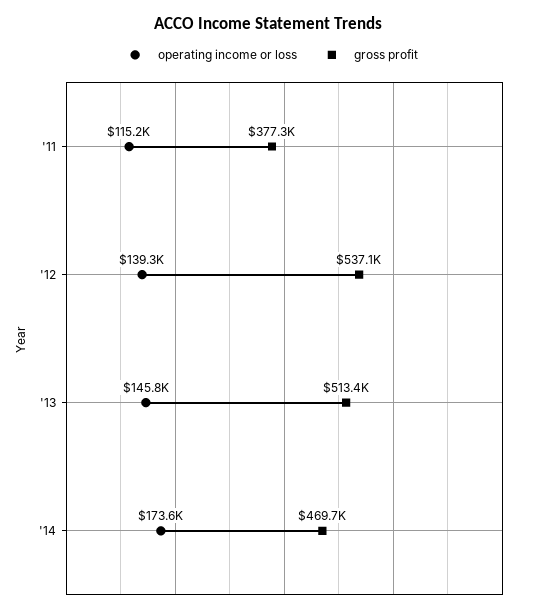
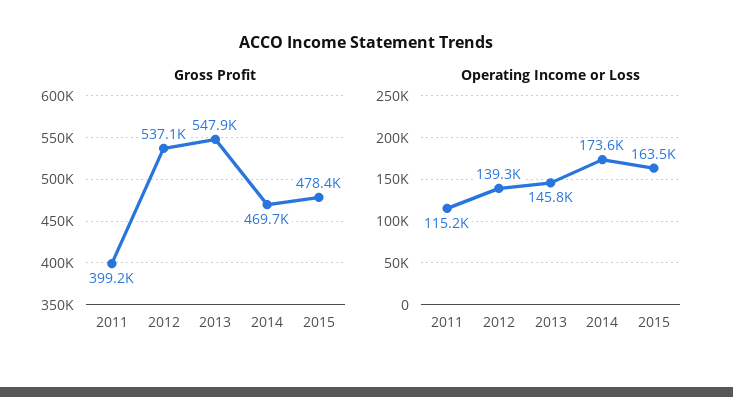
gross profit, '11: 377300 -> 399200
gross profit, '13: 513400 -> 547900
gross profit, 2015: none -> 478400
operating income or loss, 2015: none -> 163500

